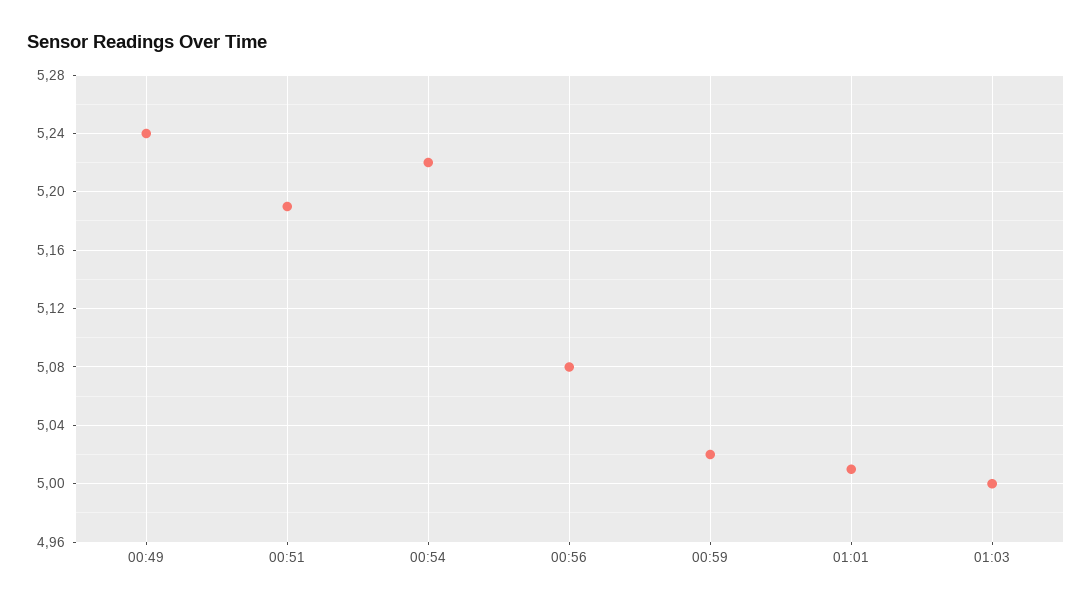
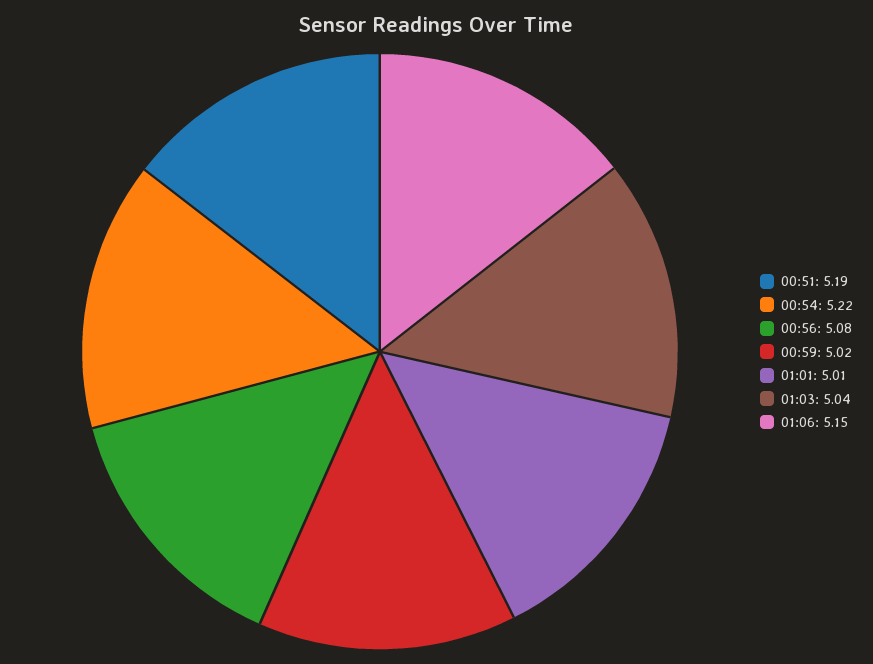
00:49: 5.24 -> none
01:03: 5 -> 5.04
01:06: none -> 5.15

